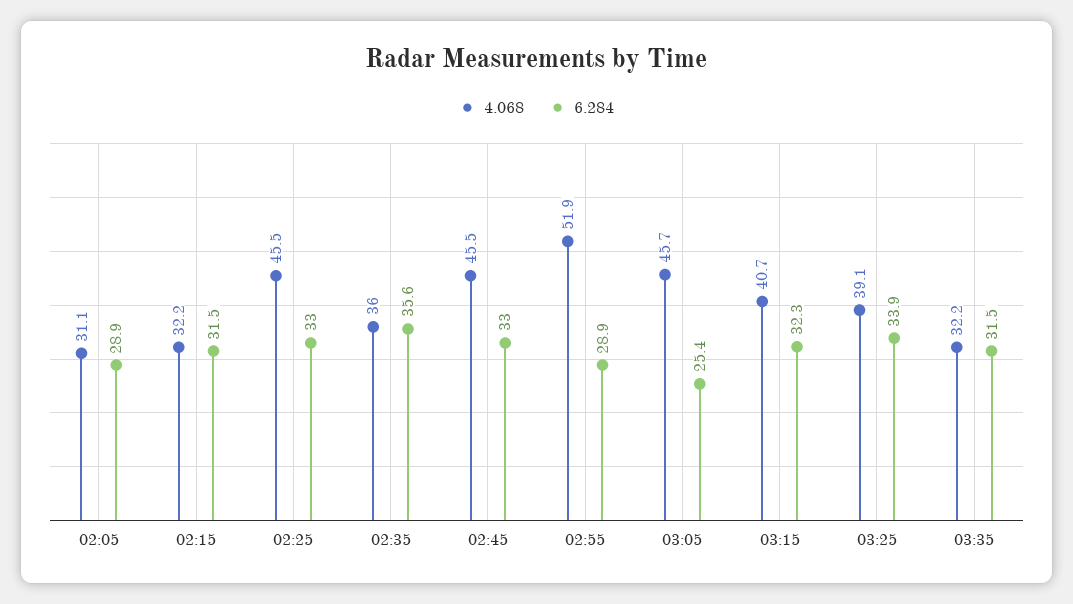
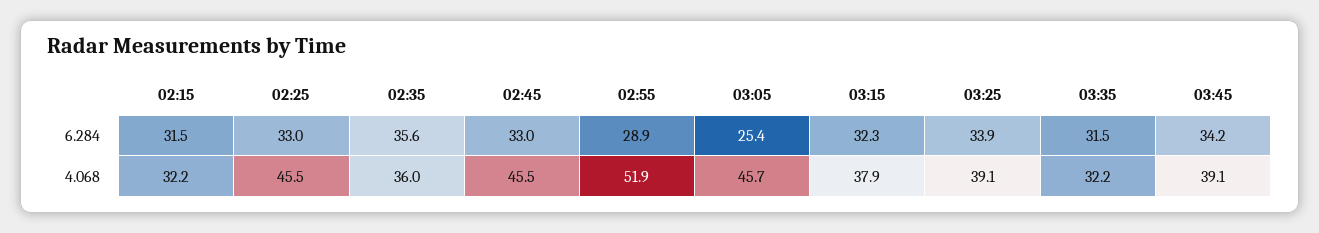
4.068, 02:05: 31.1 -> none
6.284, 02:05: 28.9 -> none
4.068, 03:15: 40.7 -> 37.9
6.284, 03:45: none -> 34.2
4.068, 03:45: none -> 39.1

